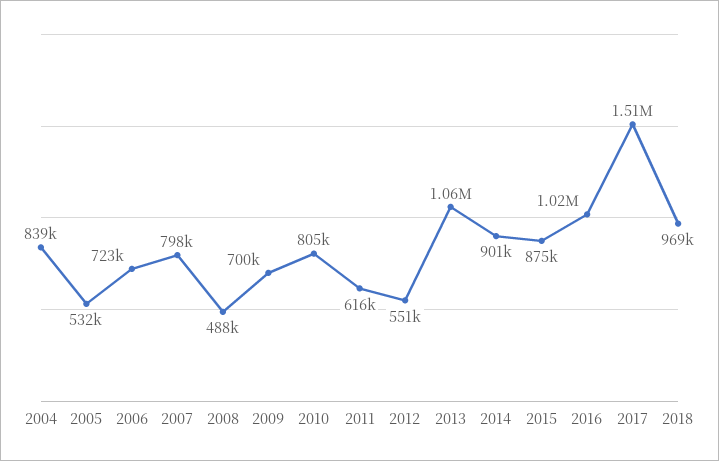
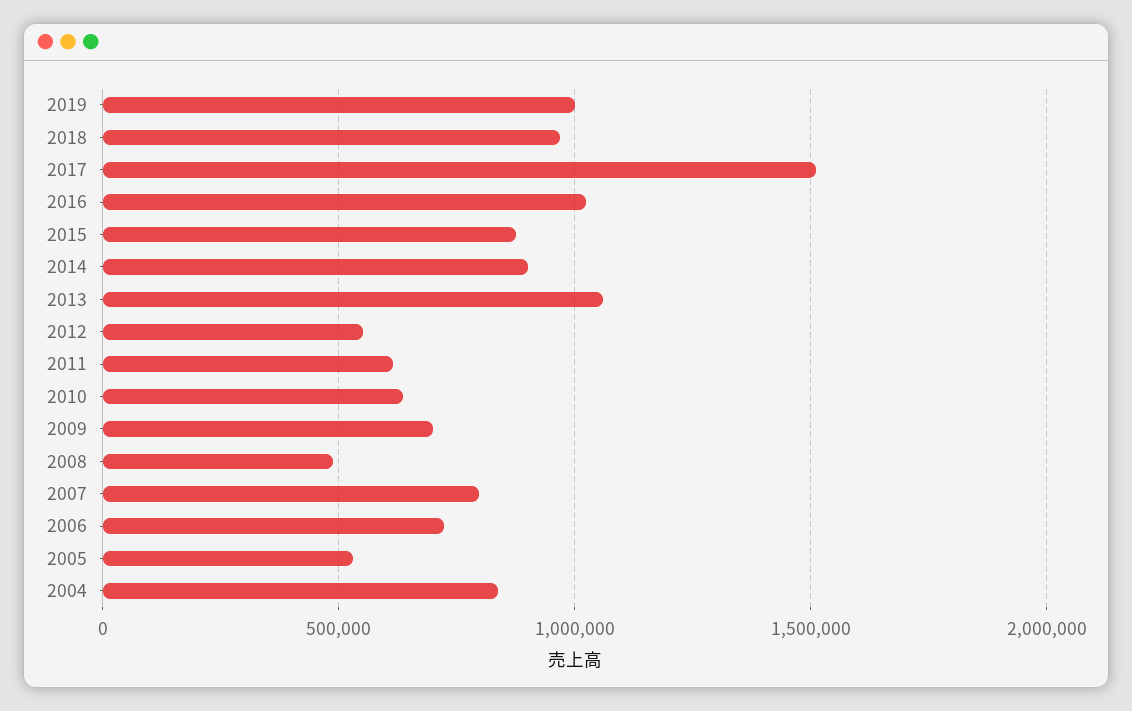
2010: 805000 -> 650000
2019: none -> 1000000

